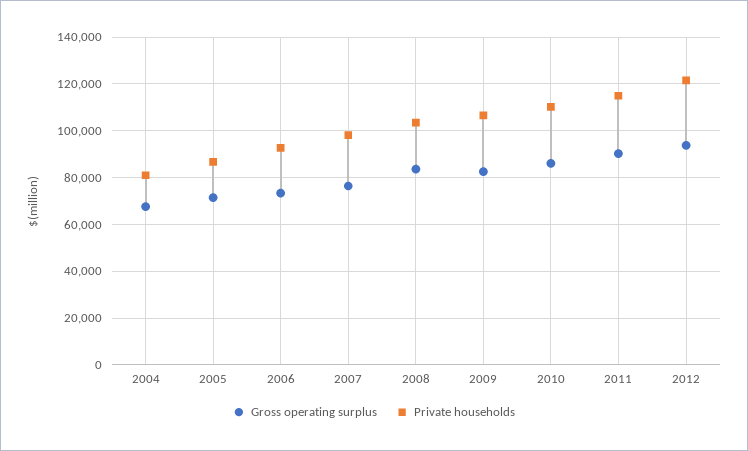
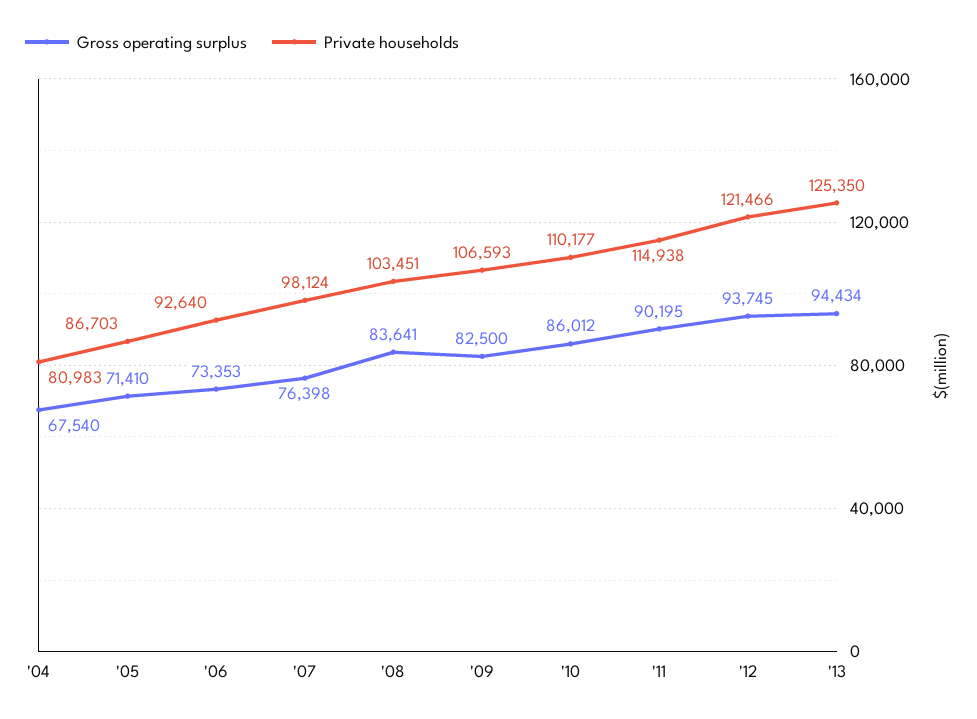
Gross operating surplus, '13: none -> 94434
Private households, '13: none -> 125350

